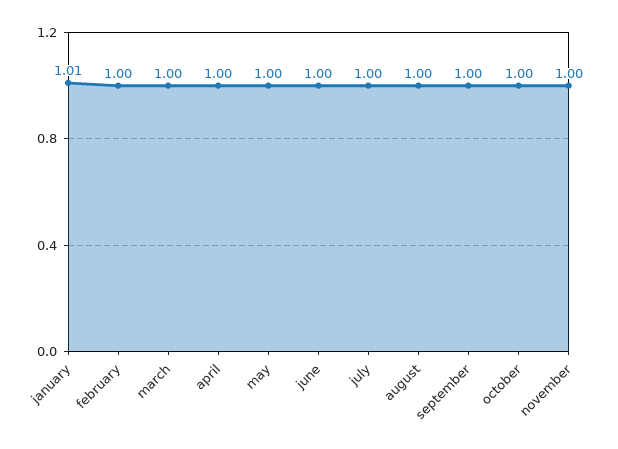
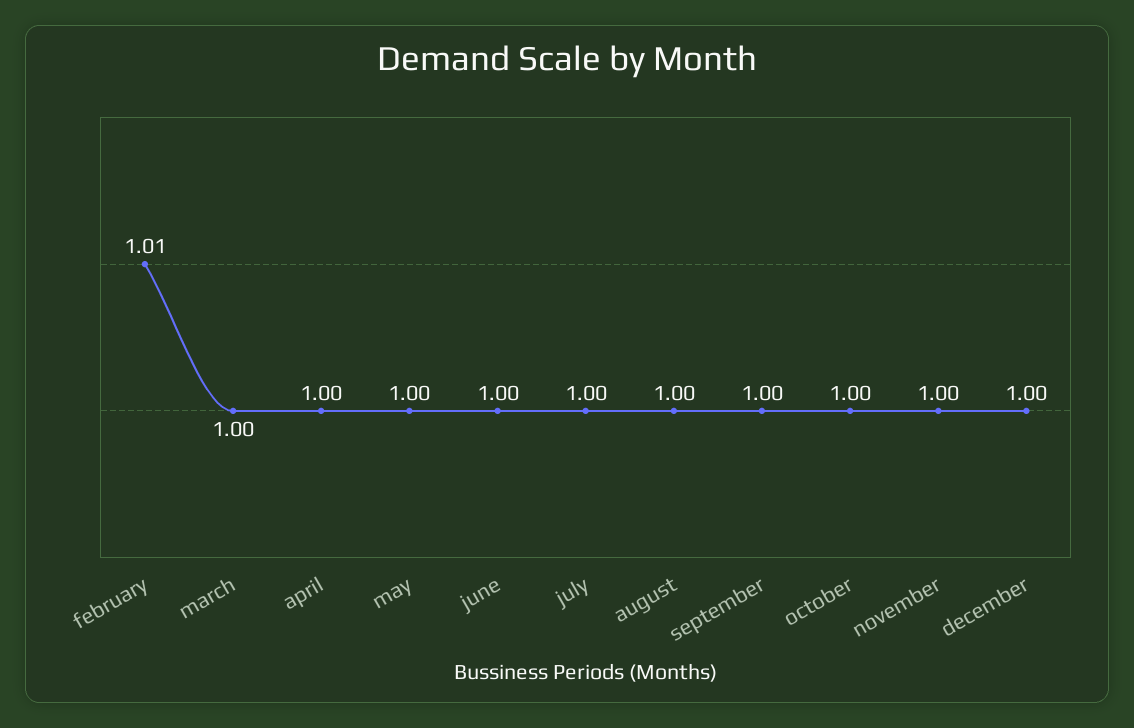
january: 1.01 -> none
february: 1 -> 1.01
december: none -> 1

